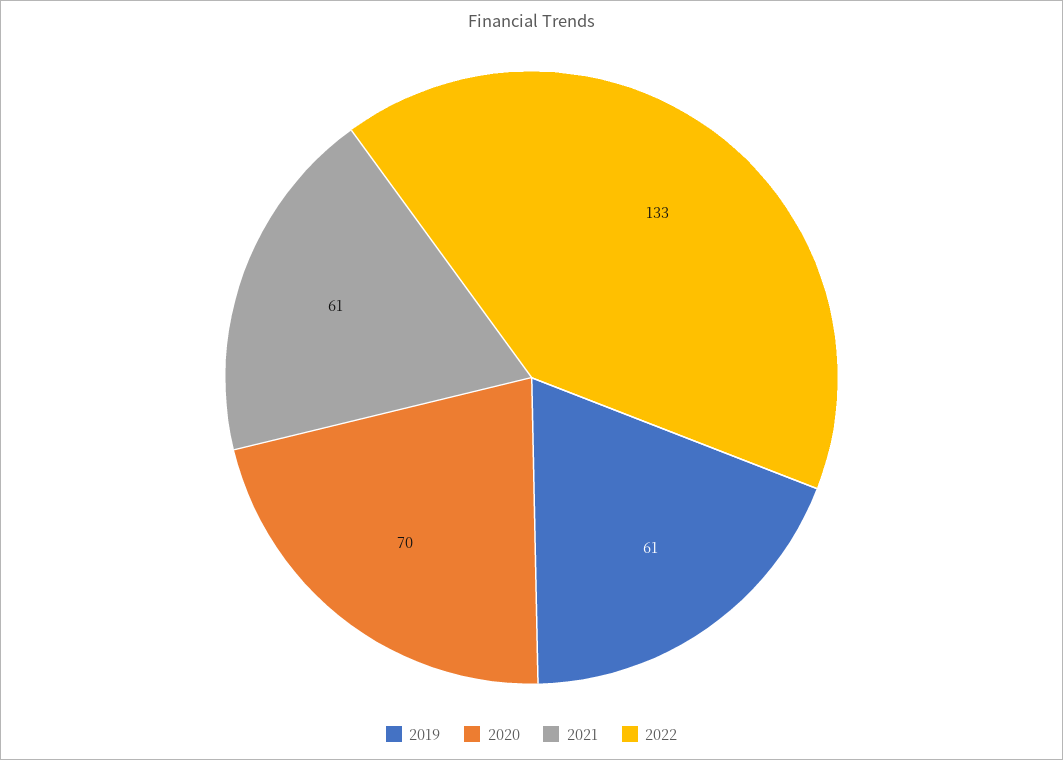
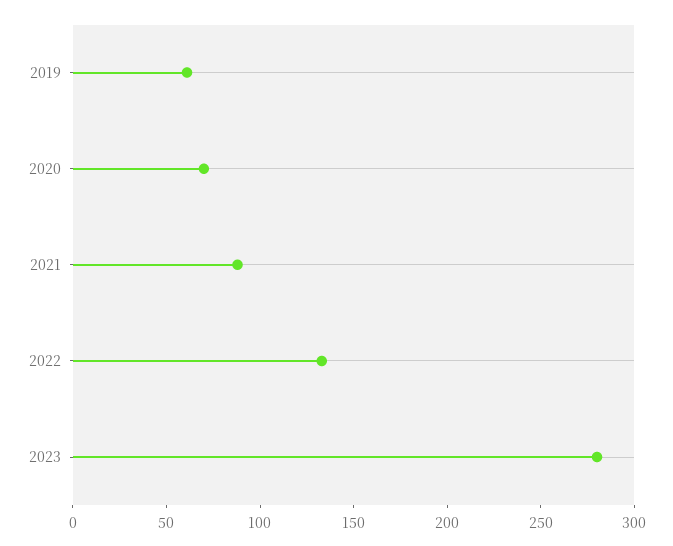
2021: 61 -> 90
2023: none -> 280

